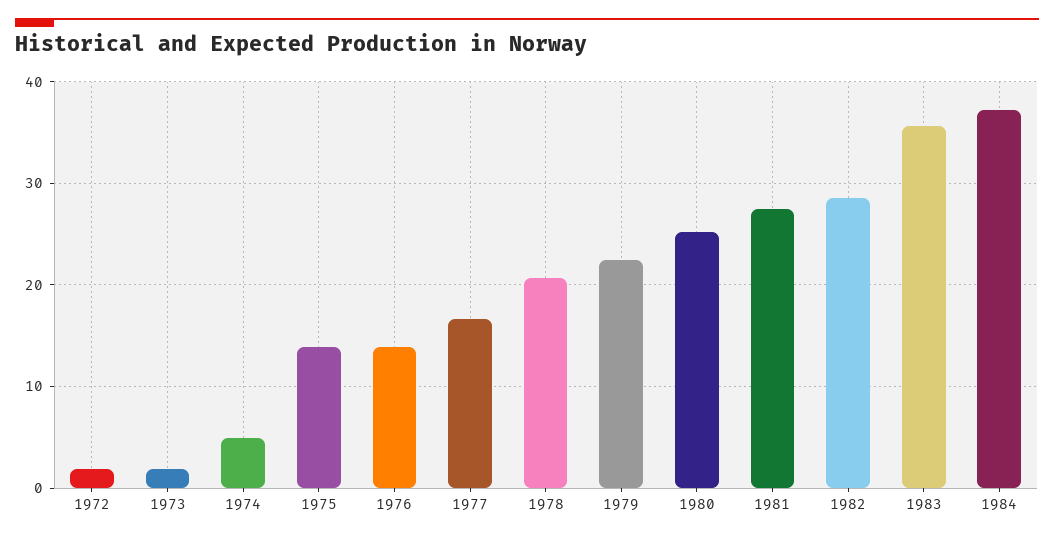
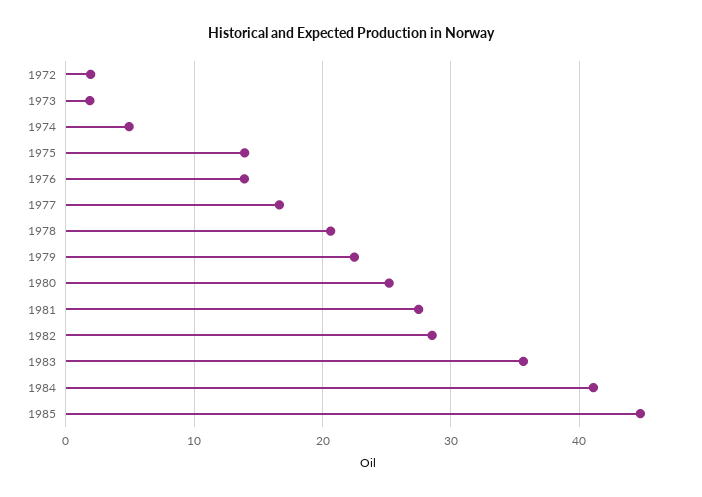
1984: 37 -> 41
1985: none -> 45

